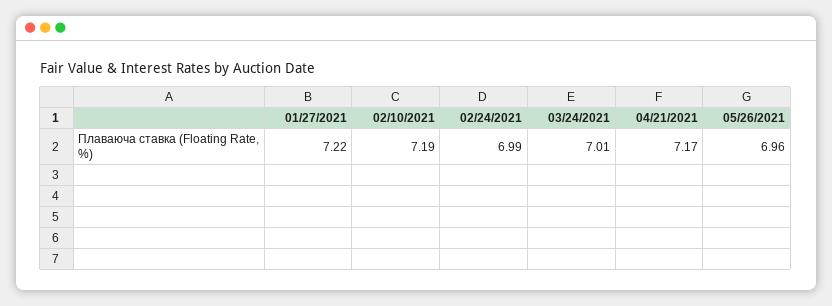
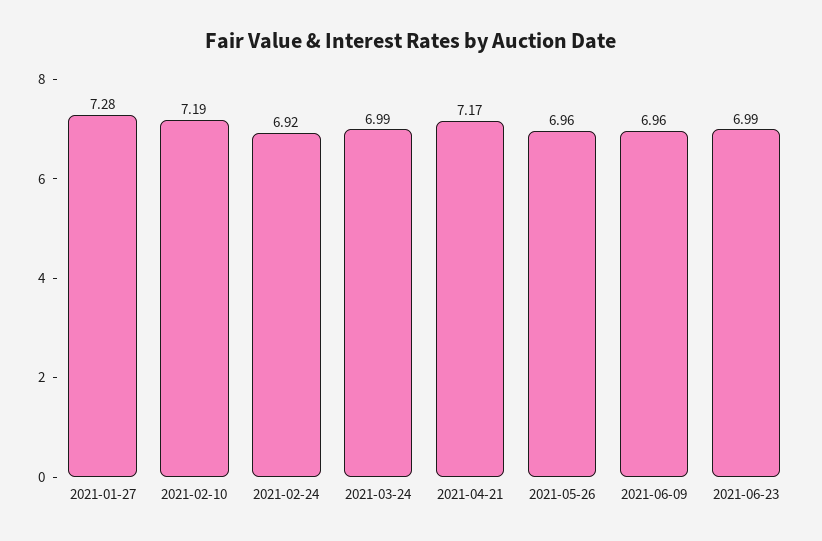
01/27/2021: 7.22 -> 7.28
02/24/2021: 6.99 -> 6.92
03/24/2021: 7.01 -> 6.99
2021-06-09: none -> 6.96
2021-06-23: none -> 6.99

